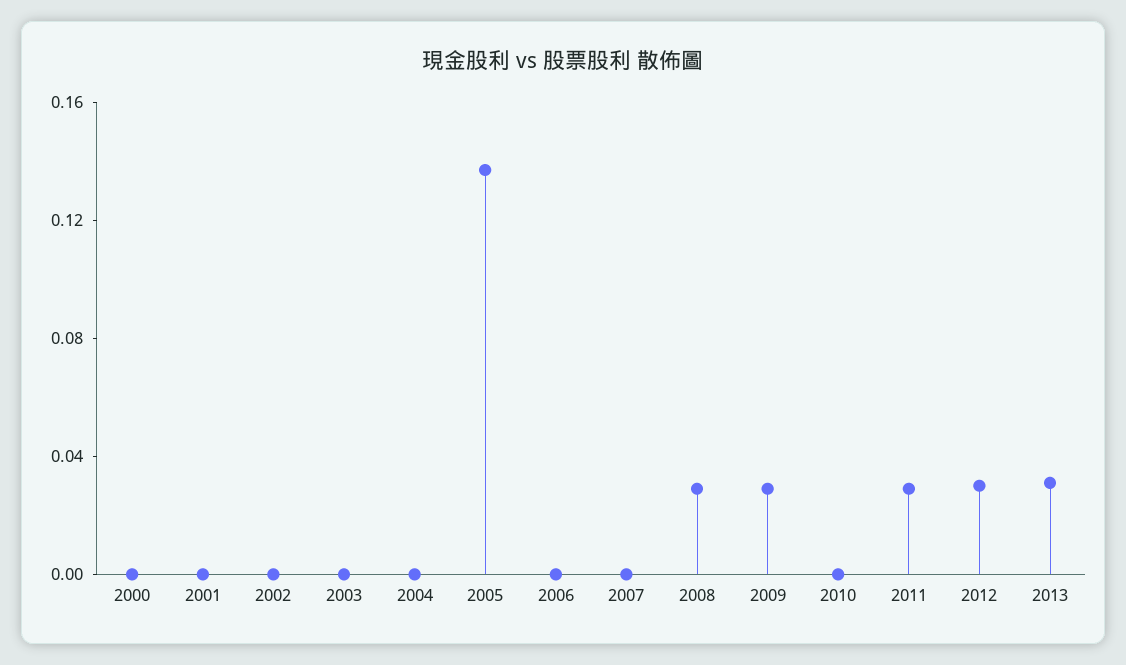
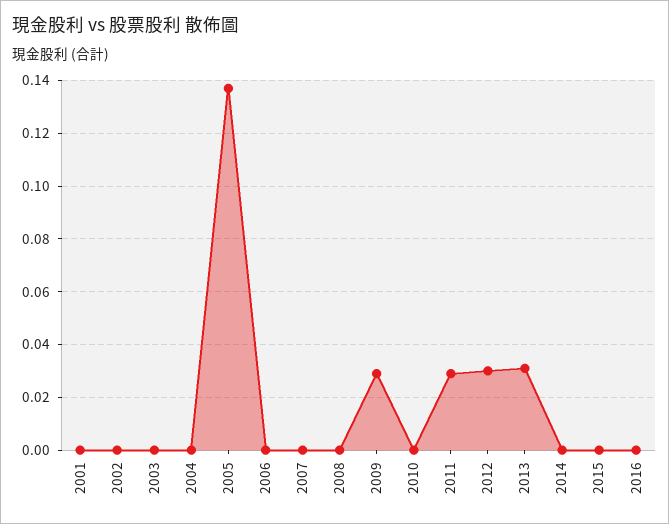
2000: 0 -> none
2008: 0.03 -> 0
2014: none -> 0
2015: none -> 0
2016: none -> 0

